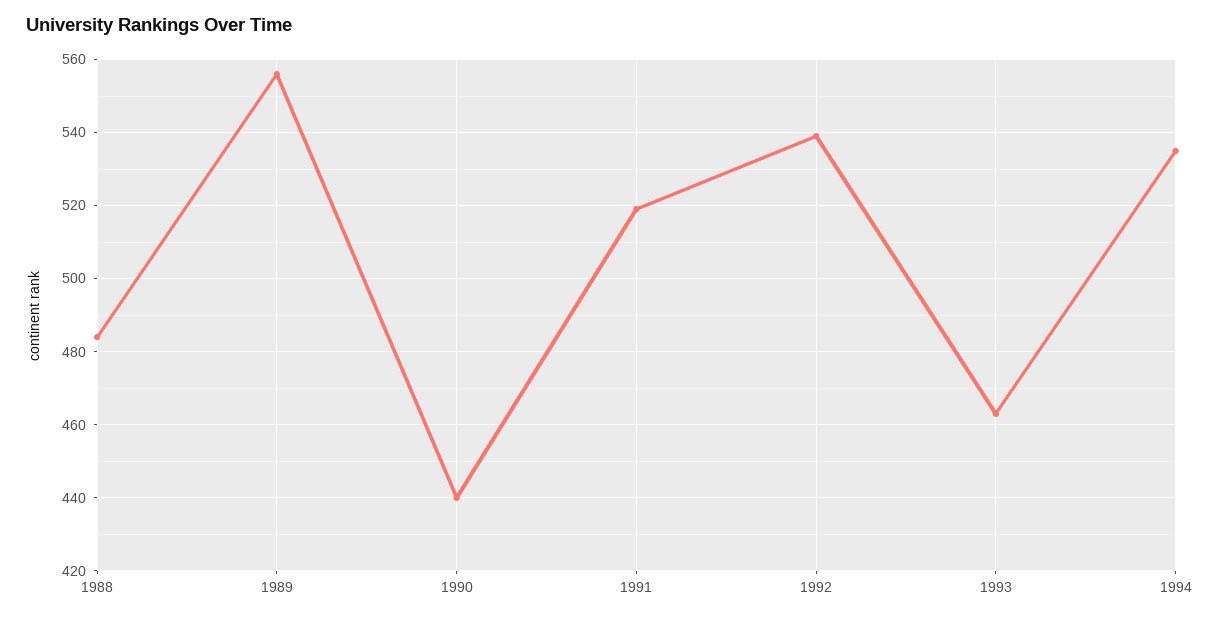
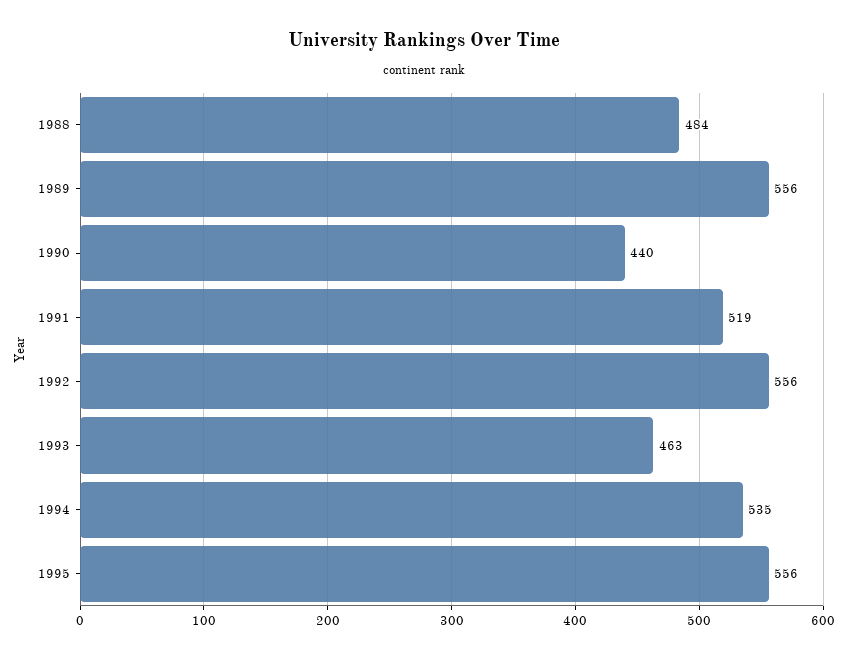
1992: 540 -> 556
1995: none -> 556

